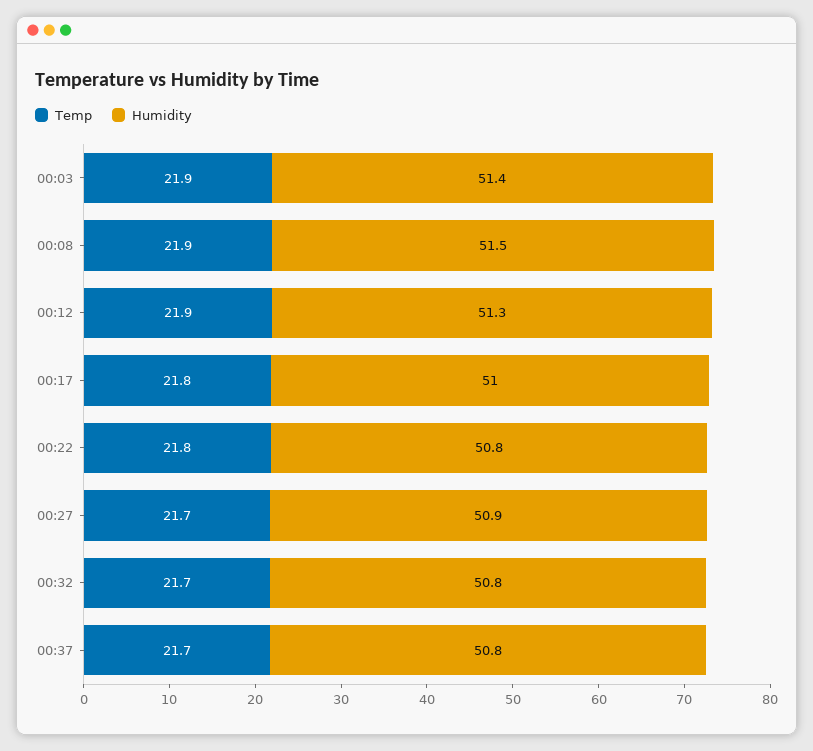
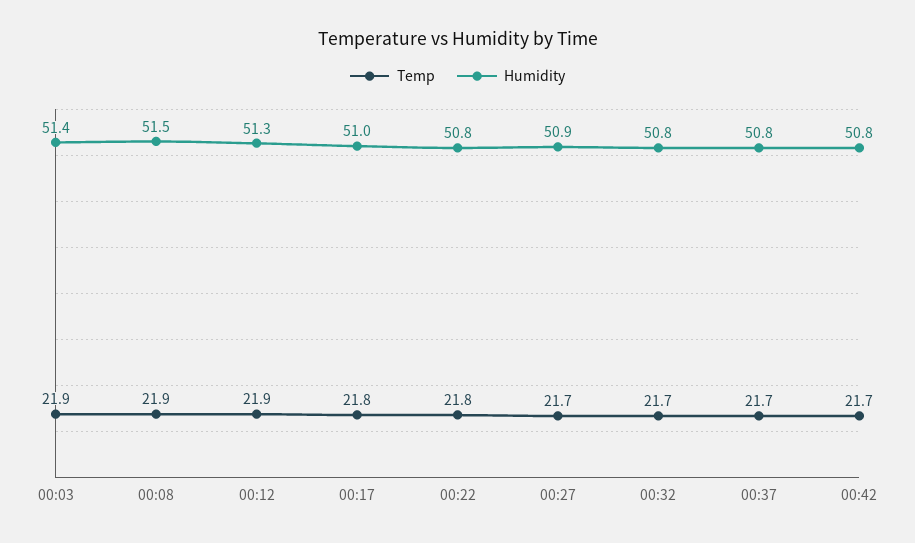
Temp, 00:42: none -> 21.7
Humidity, 00:42: none -> 50.8

